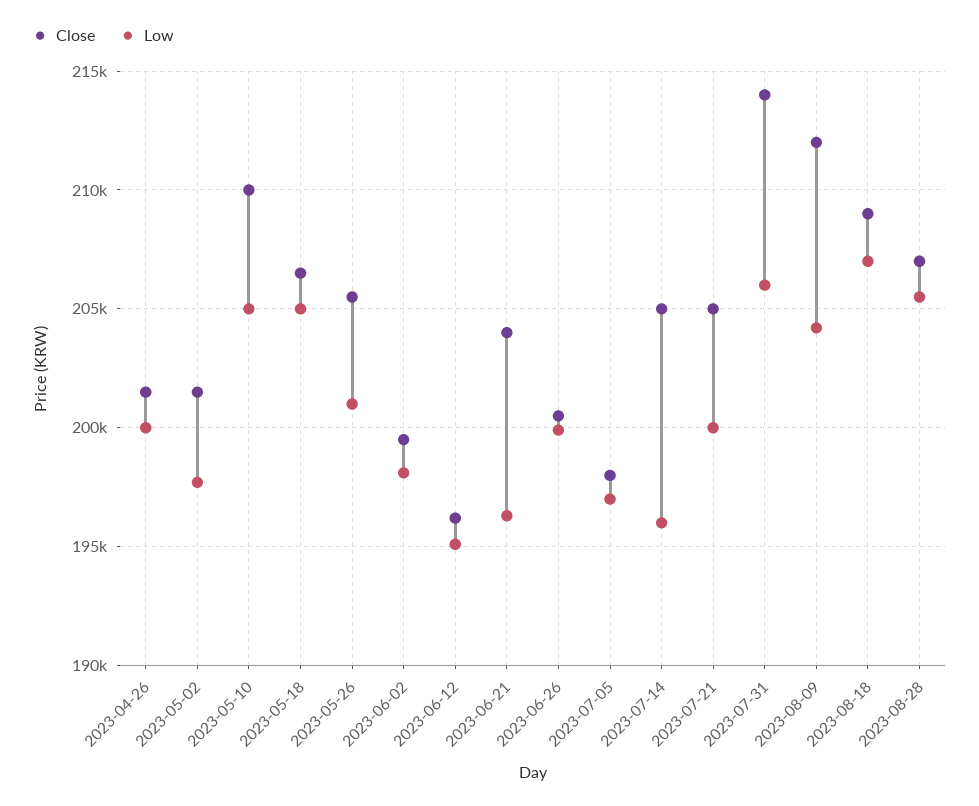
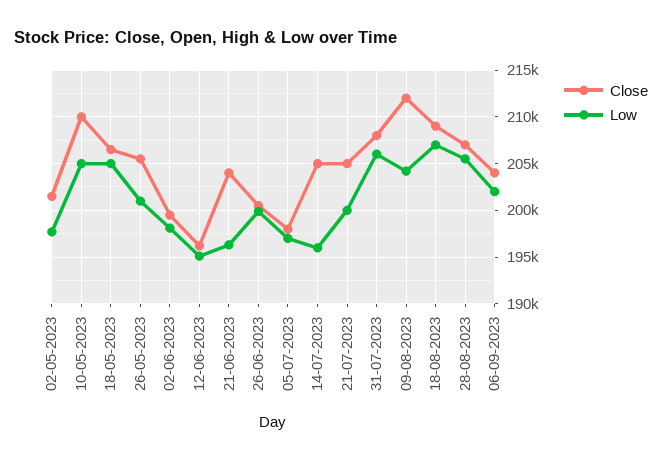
Close, 2023-04-26: 201500 -> none
Low, 2023-04-26: 200000 -> none
Close, 2023-07-31: 214000 -> 208000
Close, 06-09-2023: none -> 204000
Low, 06-09-2023: none -> 202000

